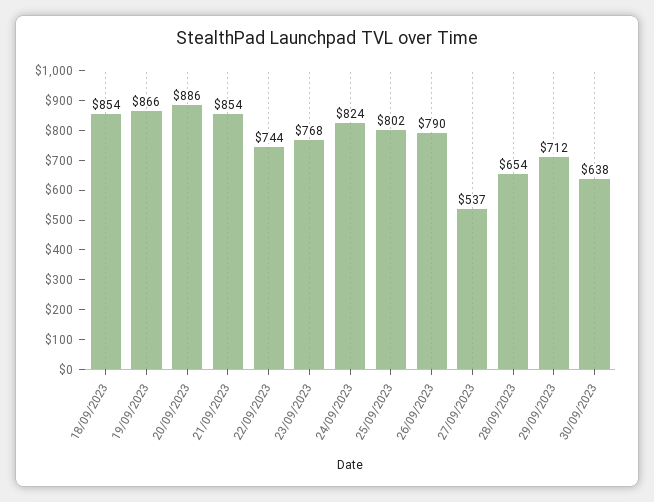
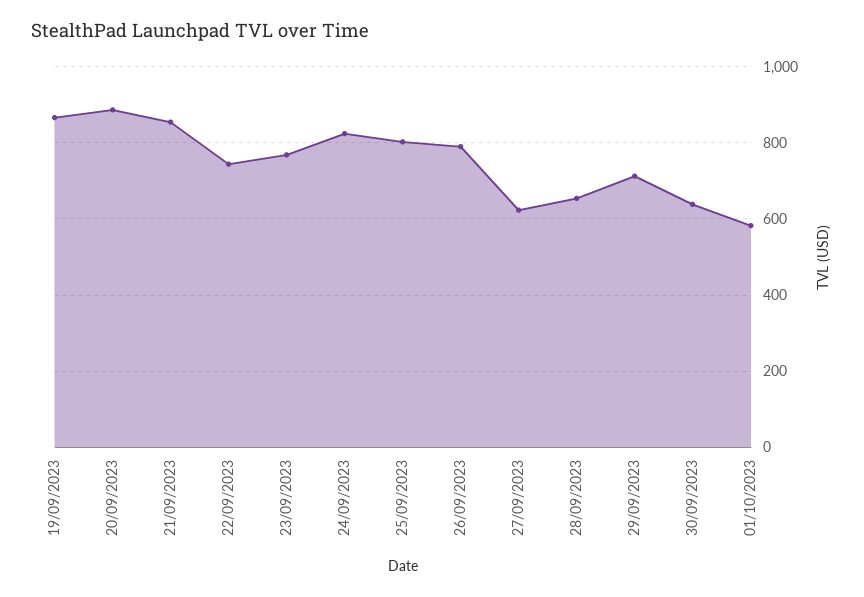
18/09/2023: 854 -> none
27/09/2023: 537 -> 620
01/10/2023: none -> 580

